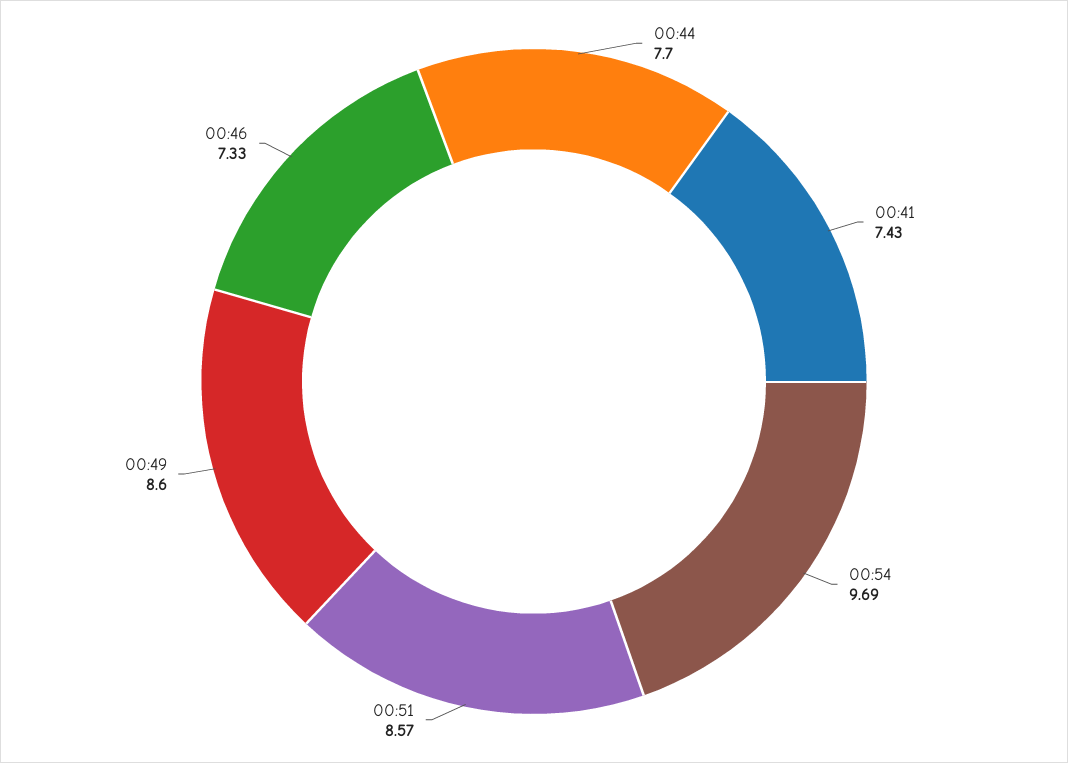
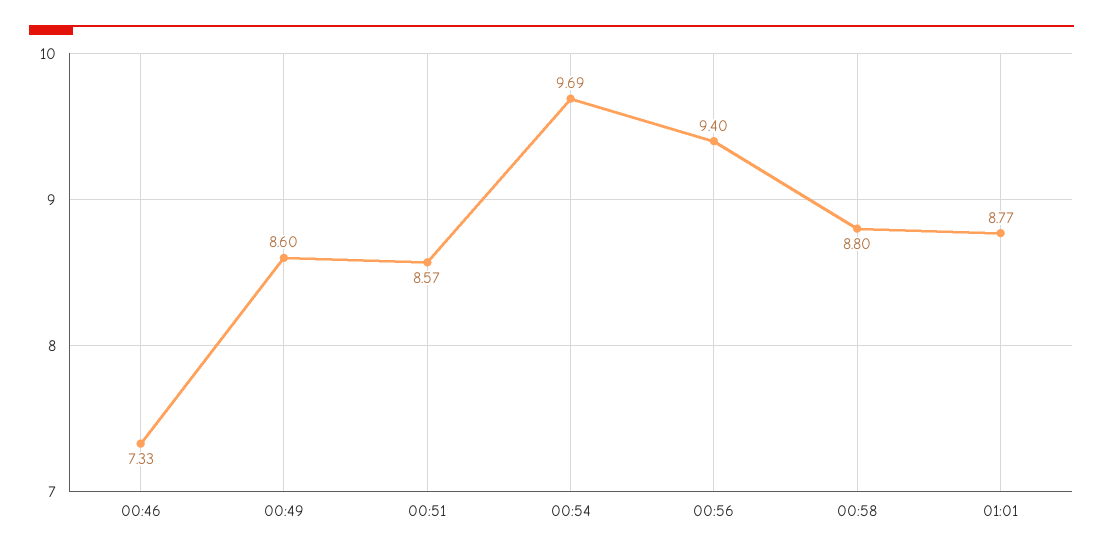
00:44: 7.7 -> none
00:41: 7.43 -> none
00:56: none -> 9.4
00:58: none -> 8.8
01:01: none -> 8.77

